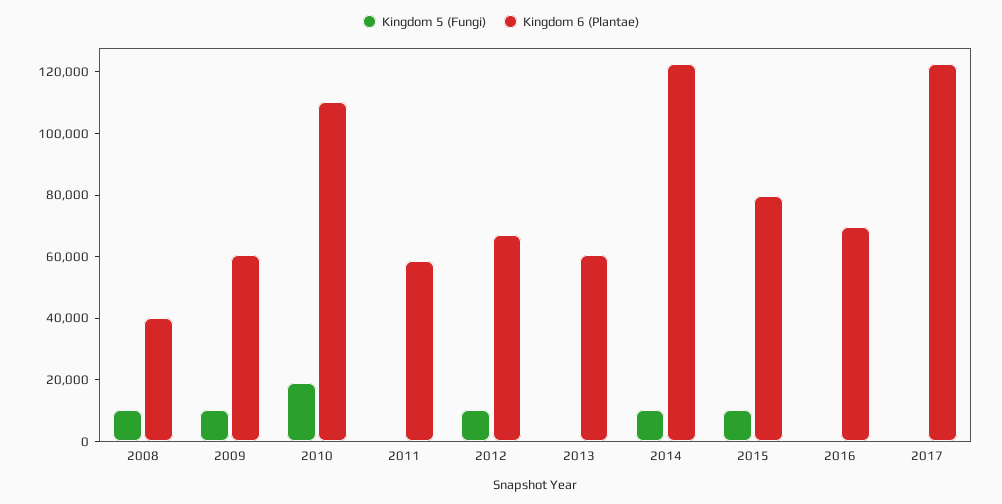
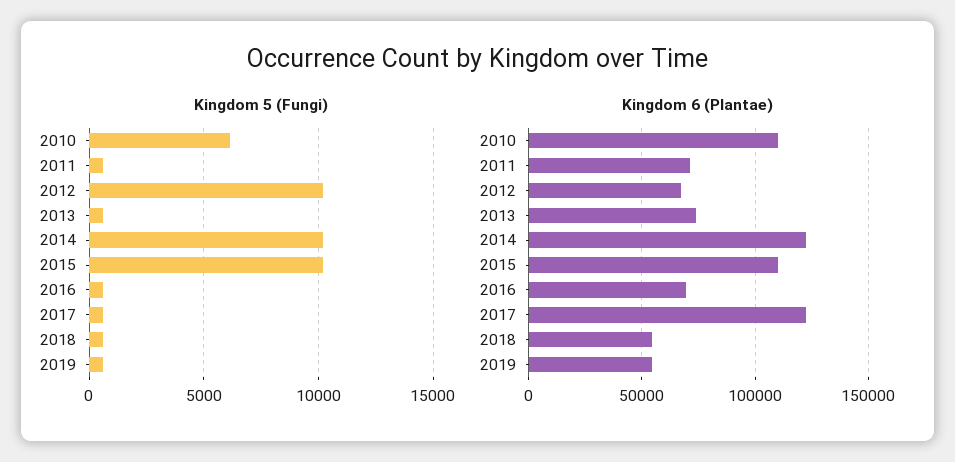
Kingdom 5 (Fungi), 2008: 10000 -> none
Kingdom 6 (Plantae), 2008: 40000 -> none
Kingdom 5 (Fungi), 2009: 10000 -> none
Kingdom 6 (Plantae), 2009: 60000 -> none
Kingdom 5 (Fungi), 2010: 20000 -> 6000
Kingdom 6 (Plantae), 2011: 60000 -> 70000
Kingdom 6 (Plantae), 2013: 60000 -> 75000
Kingdom 6 (Plantae), 2015: 80000 -> 110000
Kingdom 5 (Fungi), 2018: none -> 500
Kingdom 5 (Fungi), 2019: none -> 500
Kingdom 6 (Plantae), 2018: none -> 55000
Kingdom 6 (Plantae), 2019: none -> 55000

